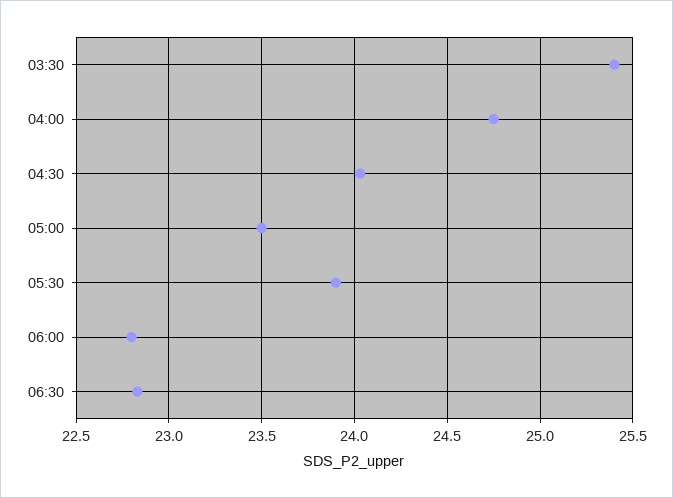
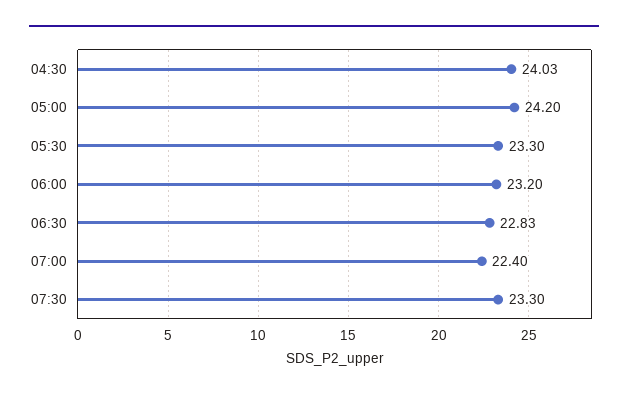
03:30: 25.4 -> none
04:00: 24.75 -> none
05:00: 23.5 -> 24.2
05:30: 23.9 -> 23.3
06:00: 22.8 -> 23.2
07:00: none -> 22.4
07:30: none -> 23.3

